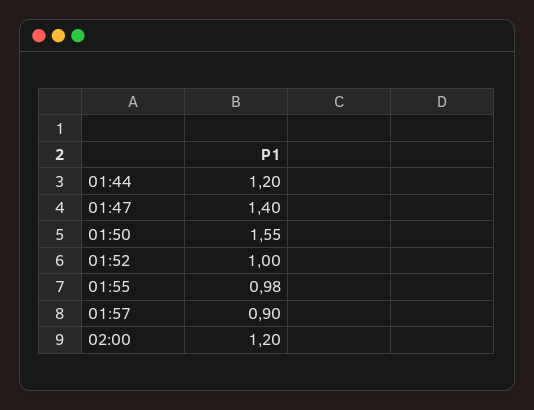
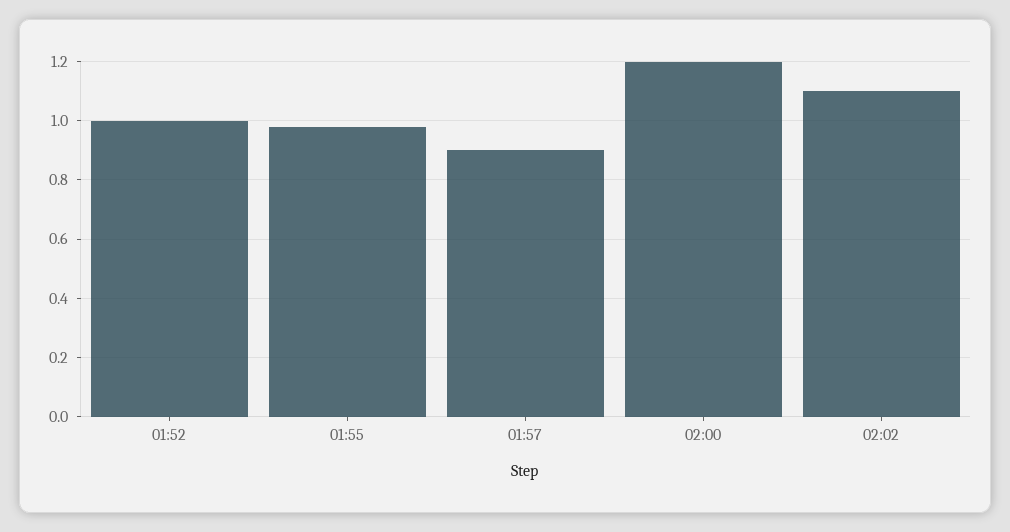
01:44: 1.2 -> none
01:47: 1.4 -> none
01:50: 1.55 -> none
02:02: none -> 1.1

